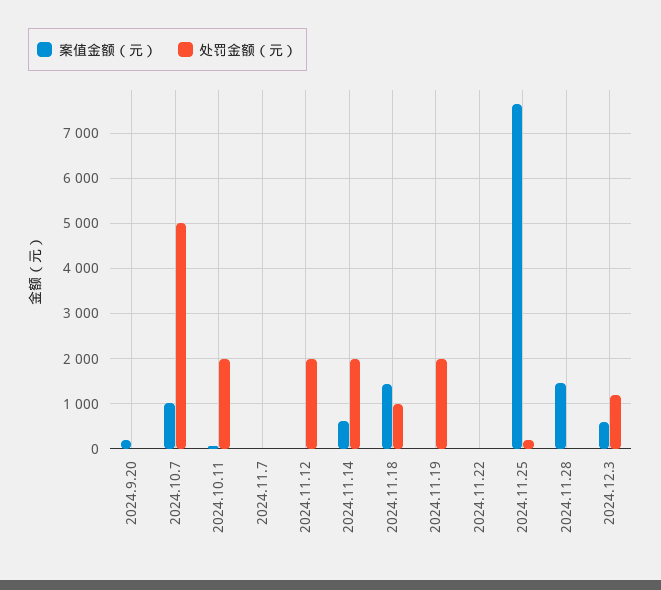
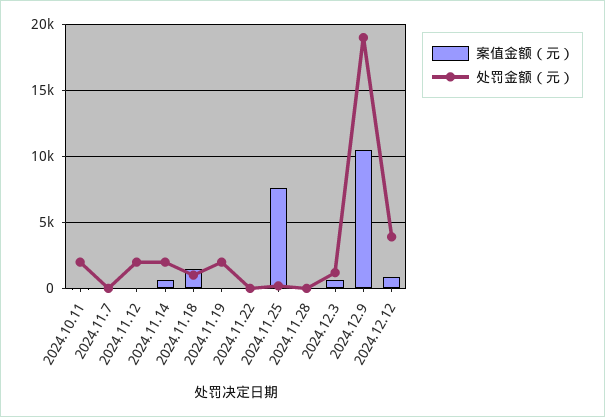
案值金额（元）, 2024.9.20: 200 -> none
处罚金额（元）, 2024.9.20: 0 -> none
案值金额（元）, 2024.10.7: 1000 -> none
处罚金额（元）, 2024.10.7: 5000 -> none
案值金额（元）, 2024.11.28: 1400 -> 0
案值金额（元）, 2024.12.9: none -> 10500
处罚金额（元）, 2024.12.9: none -> 19000
案值金额（元）, 2024.12.12: none -> 1000
处罚金额（元）, 2024.12.12: none -> 4000

